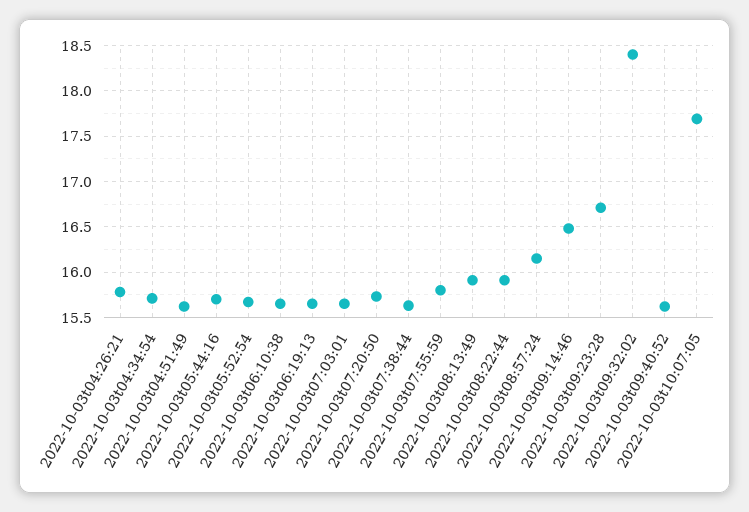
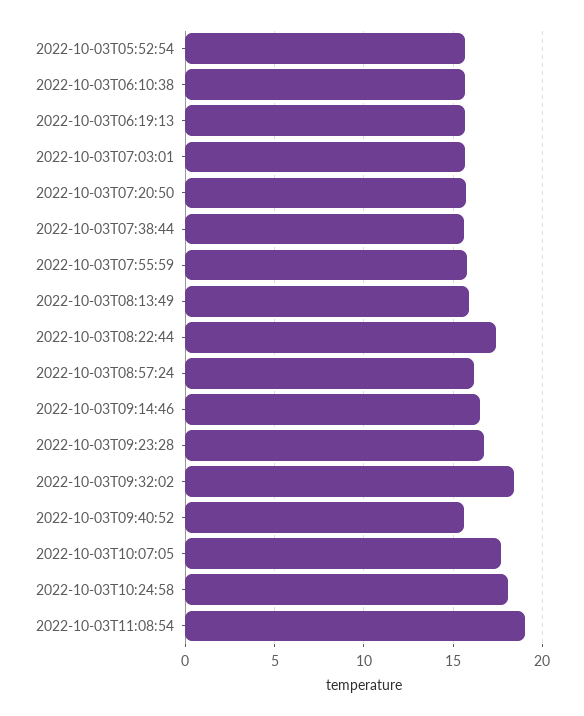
2022-10-03t04:26:21: 15.8 -> none
2022-10-03t04:34:54: 15.7 -> none
2022-10-03t04:51:49: 15.6 -> none
2022-10-03t05:44:16: 15.7 -> none
2022-10-03t08:22:44: 15.9 -> 17.5
2022-10-03T10:24:58: none -> 18
2022-10-03T11:08:54: none -> 19

